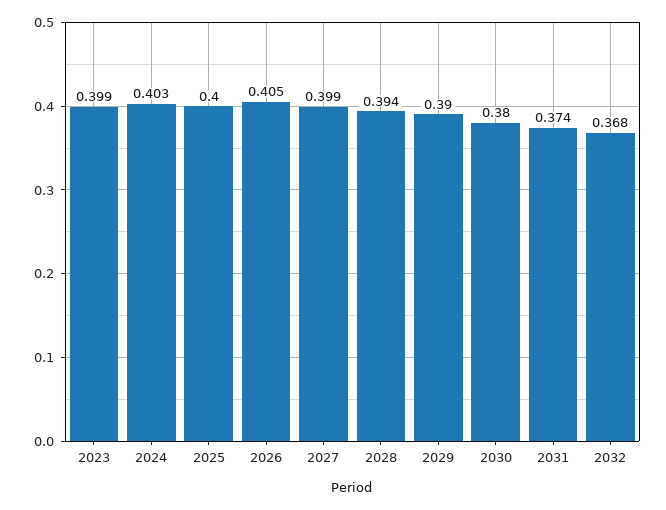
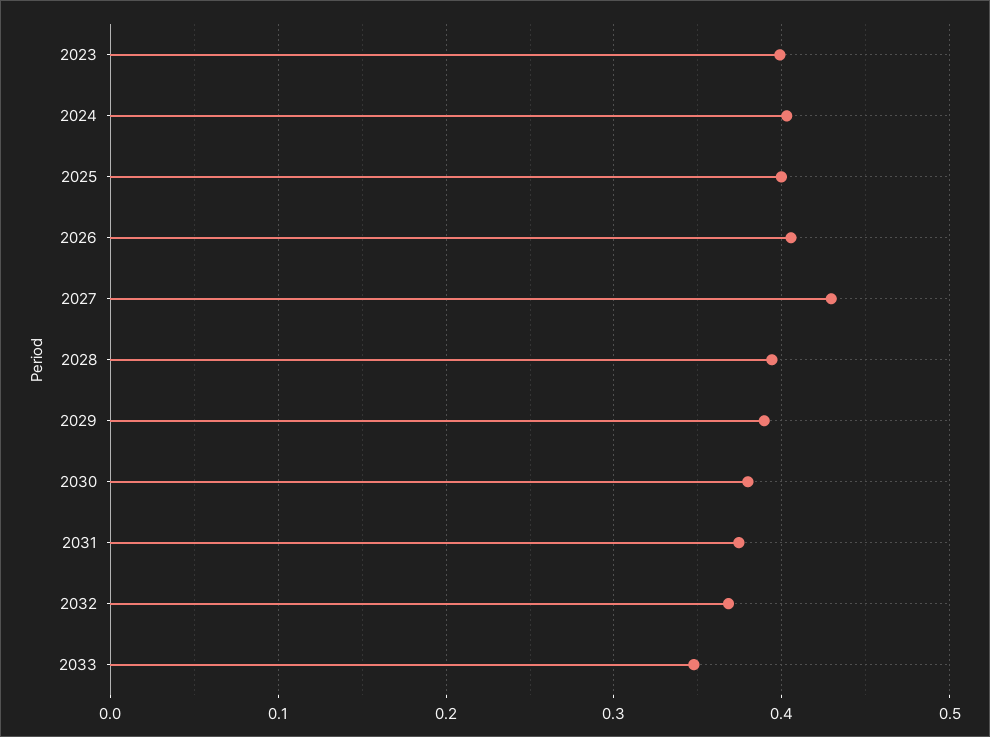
2027: 0.399 -> 0.43
2033: none -> 0.35

